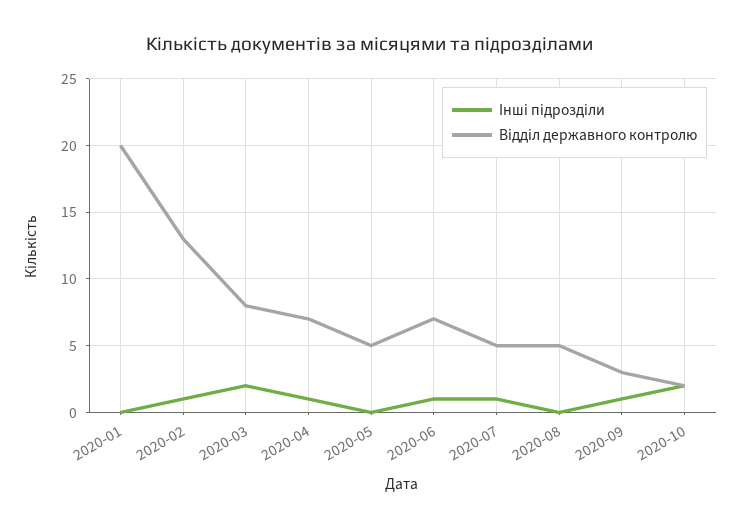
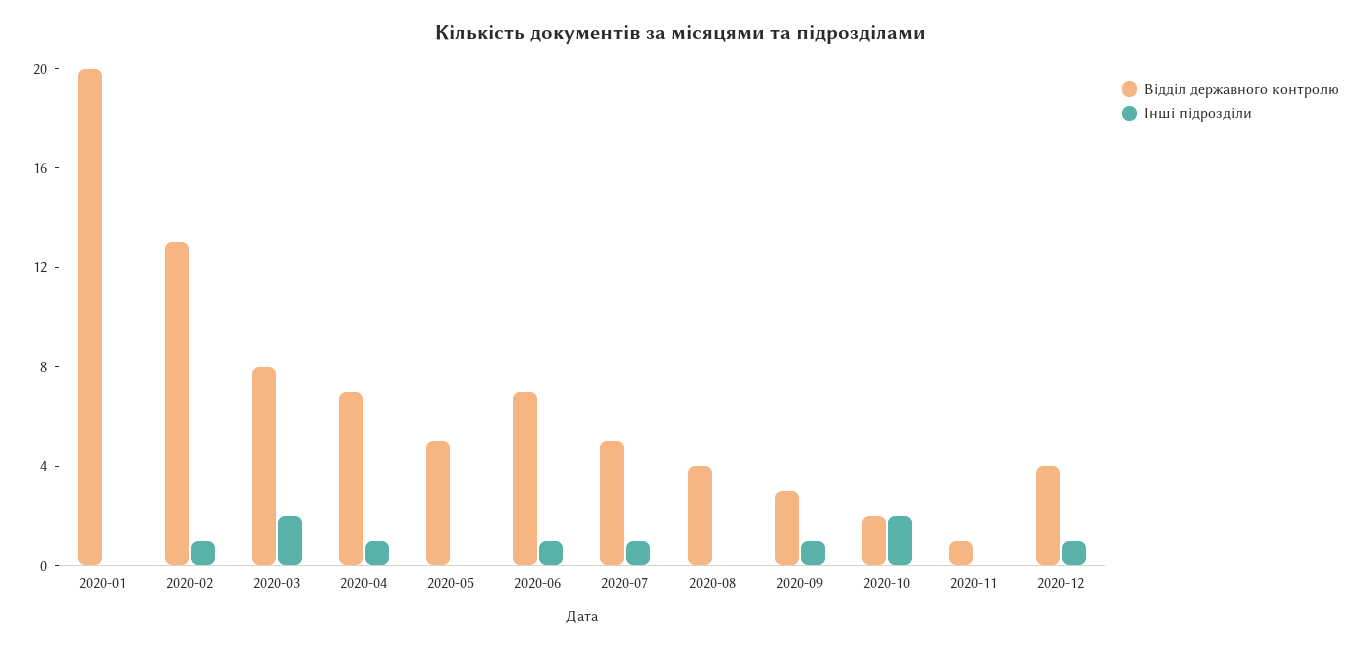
Відділ державного контролю, 2020-08: 5 -> 4
Відділ державного контролю, 2020-11: none -> 1
Інші підрозділи, 2020-11: none -> 0
Відділ державного контролю, 2020-12: none -> 4
Інші підрозділи, 2020-12: none -> 1

